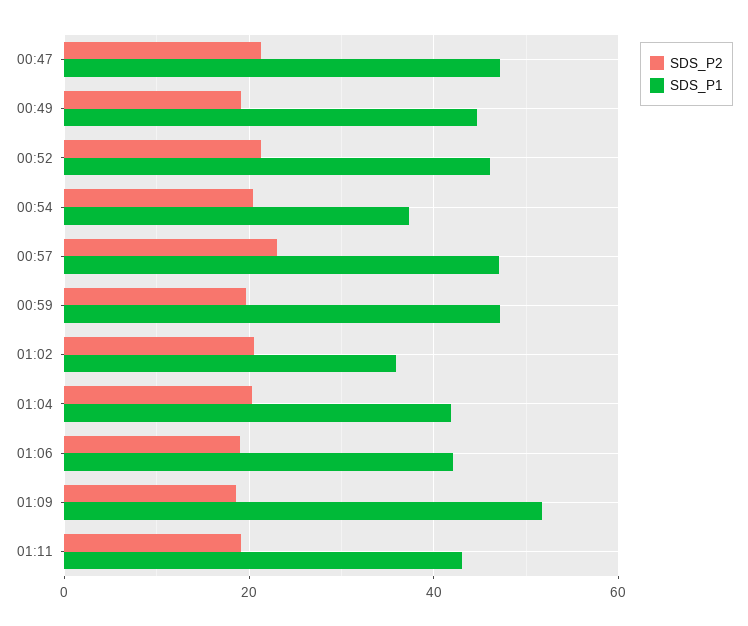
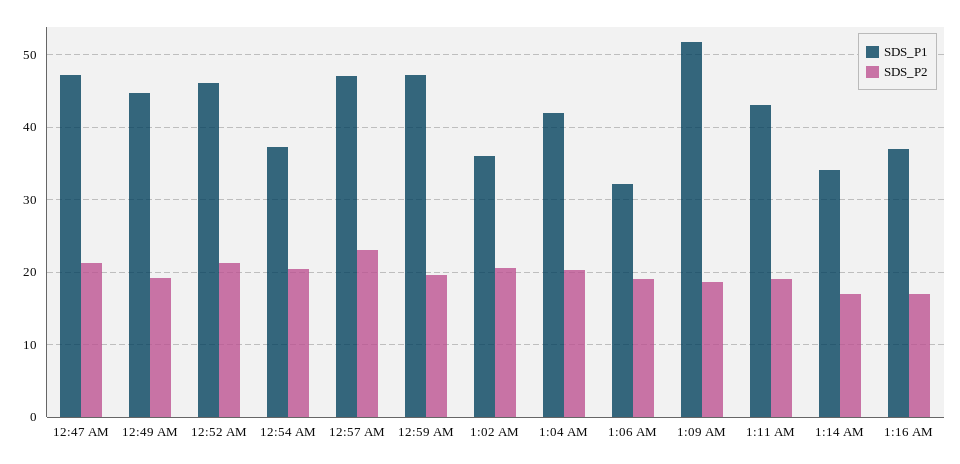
SDS_P1, 01:06: 42 -> 32
SDS_P1, 1:14 AM: none -> 34
SDS_P2, 1:14 AM: none -> 17
SDS_P1, 1:16 AM: none -> 37
SDS_P2, 1:16 AM: none -> 17

